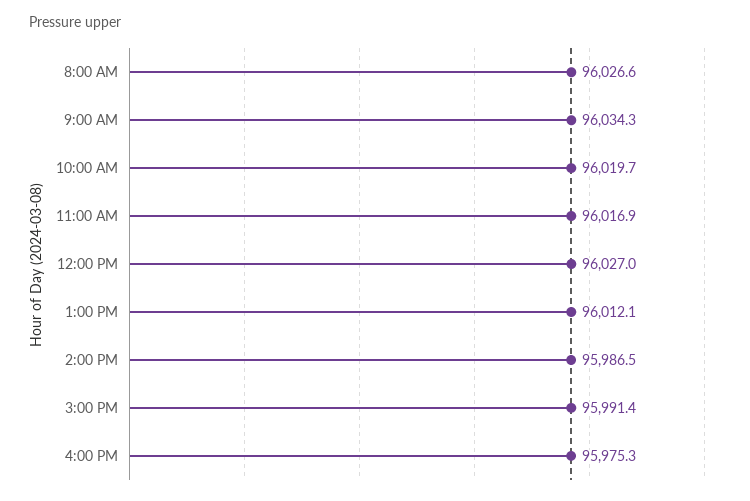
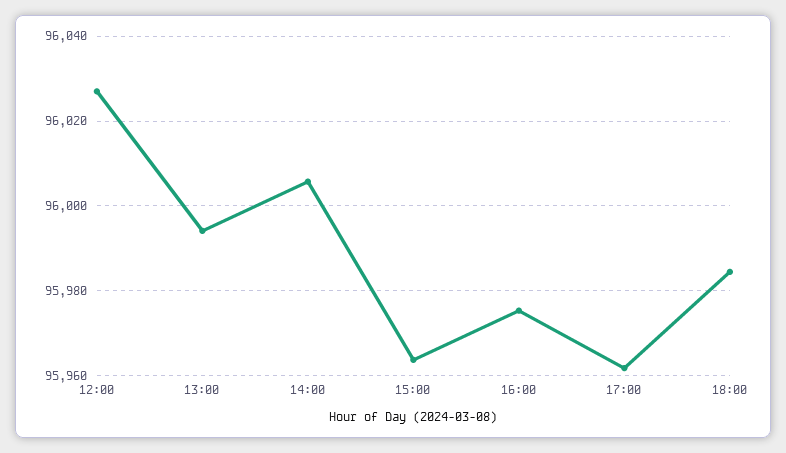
8:00 AM: 96026.6 -> none
9:00 AM: 96034.3 -> none
10:00 AM: 96019.7 -> none
11:00 AM: 96016.9 -> none
1:00 PM: 96012.1 -> 95994
2:00 PM: 95986.5 -> 96006
3:00 PM: 95991.4 -> 95964
17:00: none -> 95962
18:00: none -> 95984

